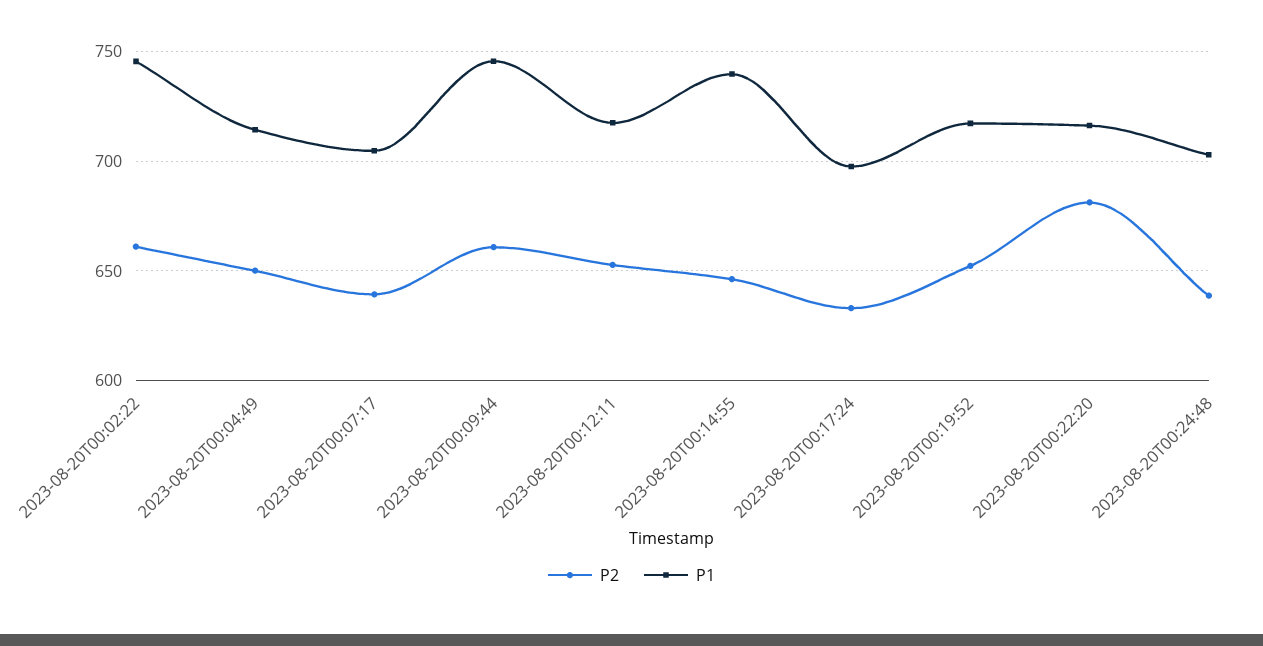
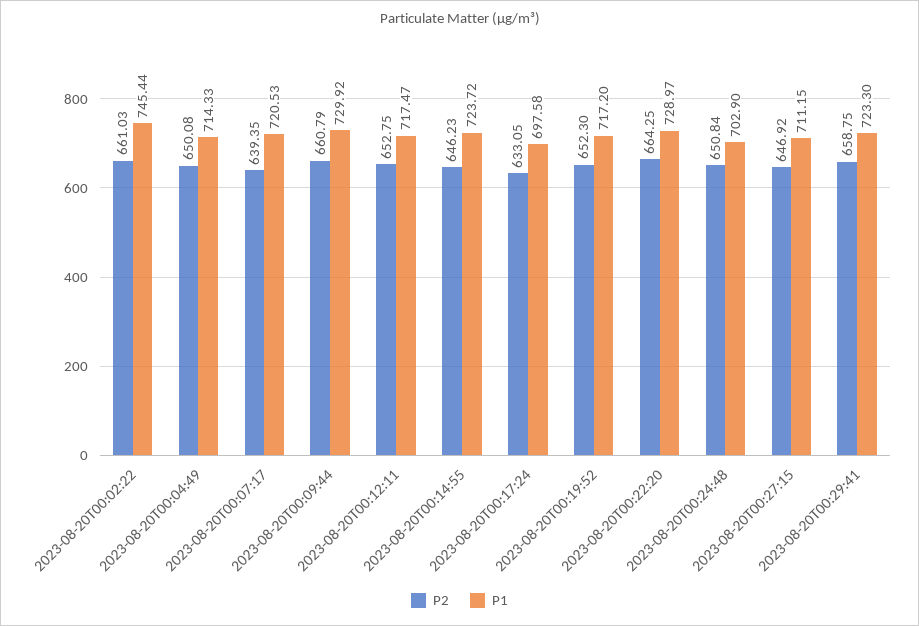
P1, 2023-08-20T00:07:17: 705 -> 720.53
P1, 2023-08-20T00:09:44: 745 -> 729.92
P1, 2023-08-20T00:14:55: 740 -> 723.72
P2, 2023-08-20T00:22:20: 680 -> 664.25
P1, 2023-08-20T00:22:20: 715 -> 728.97
P2, 2023-08-20T00:24:48: 640 -> 650.84
P2, 2023-08-20T00:27:15: none -> 646.92
P1, 2023-08-20T00:27:15: none -> 711.15
P2, 2023-08-20T00:29:41: none -> 658.75
P1, 2023-08-20T00:29:41: none -> 723.3

